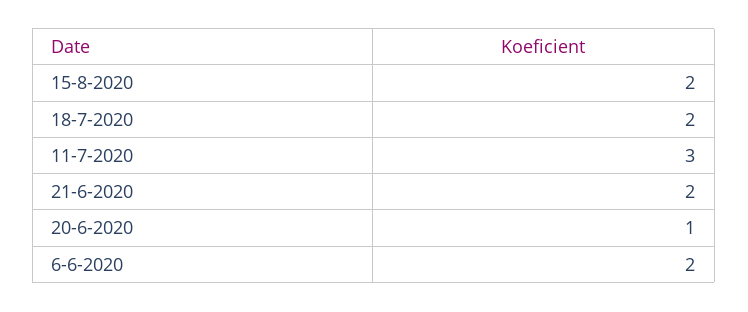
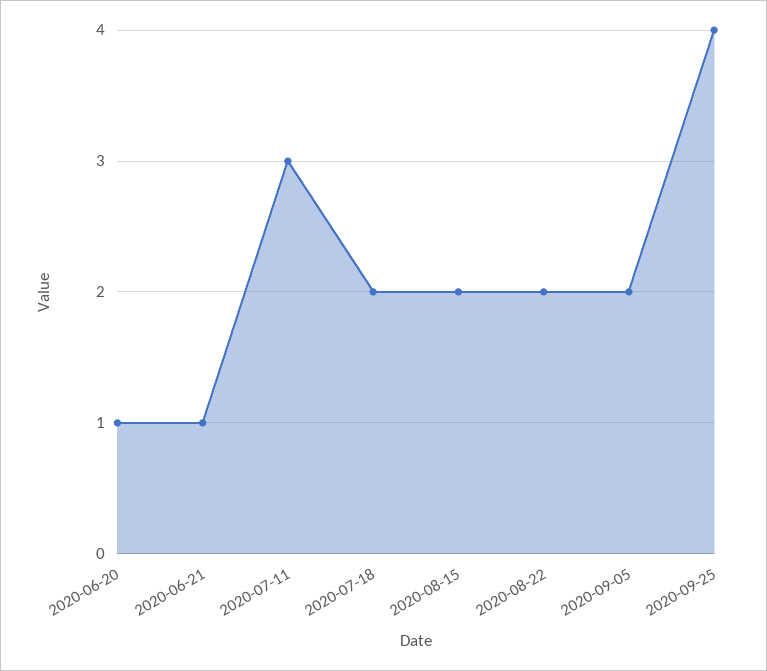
21-6-2020: 2 -> 1
6-6-2020: 2 -> none
2020-08-22: none -> 2
2020-09-05: none -> 2
2020-09-25: none -> 4

